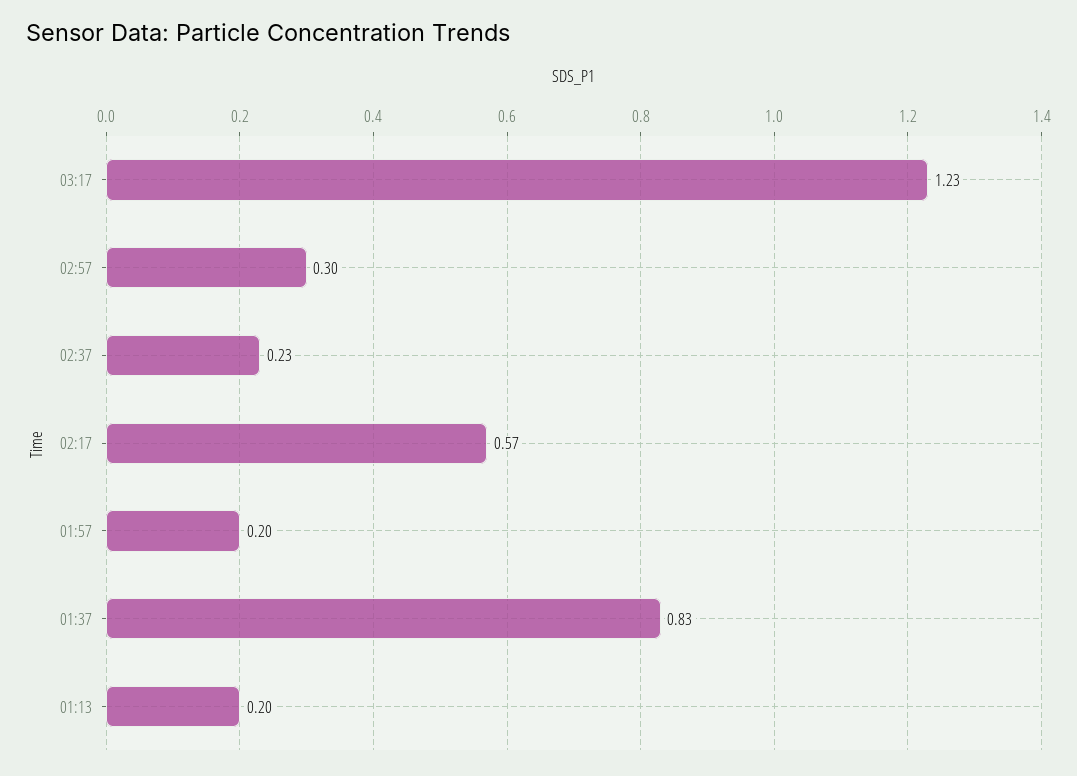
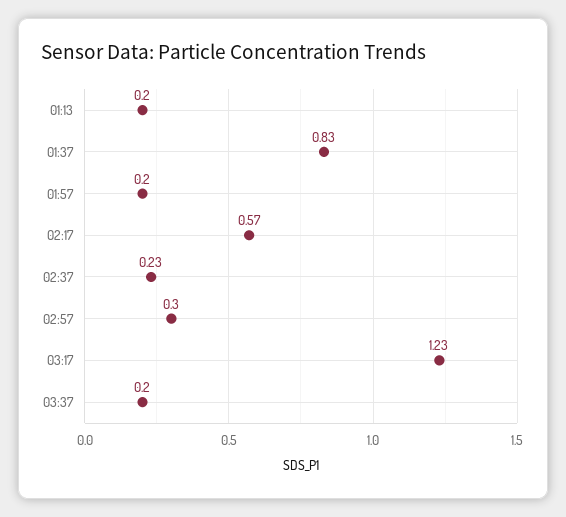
03:37: none -> 0.2

